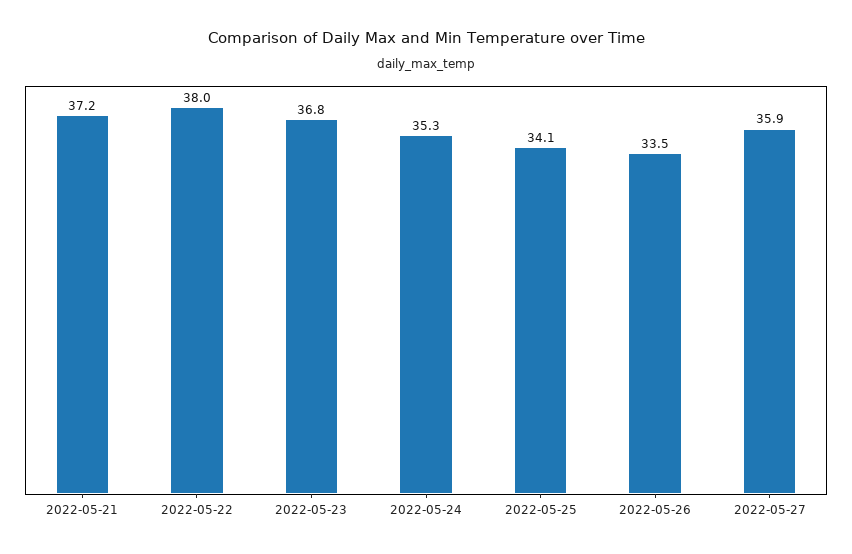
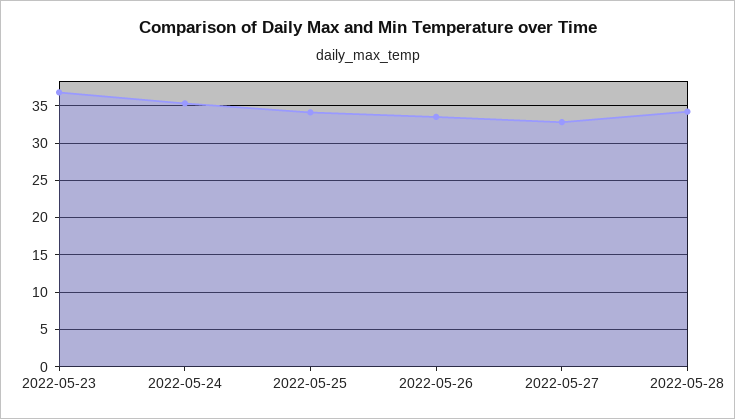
2022-05-21: 37.2 -> none
2022-05-22: 38 -> none
2022-05-27: 35.9 -> 33
2022-05-28: none -> 34

